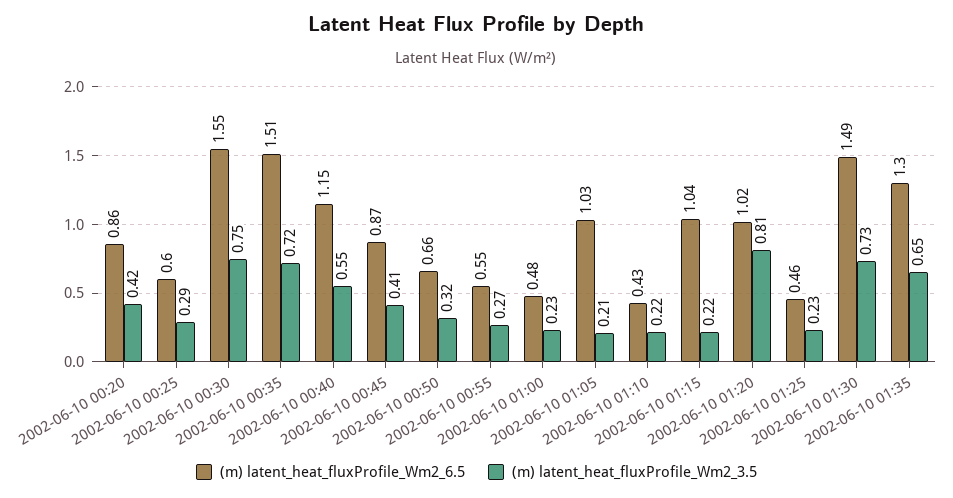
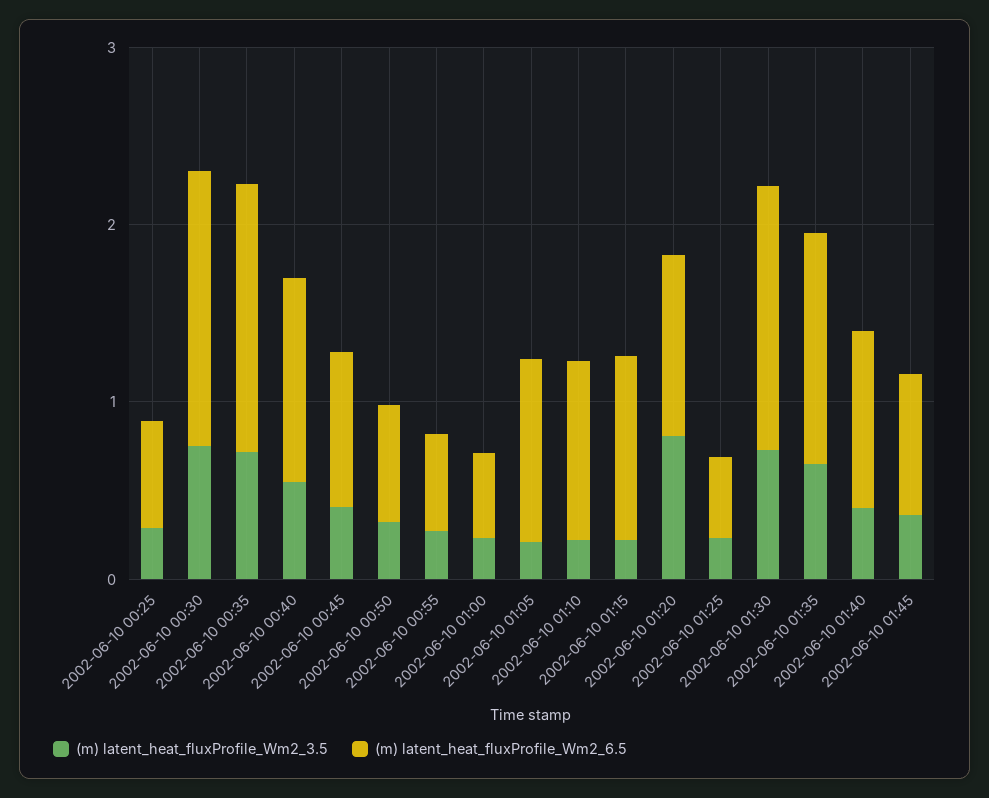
(m) latent_heat_fluxProfile_Wm2_6.5, 2002-06-10 00:20: 0.86 -> none
(m) latent_heat_fluxProfile_Wm2_3.5, 2002-06-10 00:20: 0.42 -> none
(m) latent_heat_fluxProfile_Wm2_6.5, 2002-06-10 01:10: 0.43 -> 1
(m) latent_heat_fluxProfile_Wm2_3.5, 2002-06-10 01:40: none -> 0.4
(m) latent_heat_fluxProfile_Wm2_6.5, 2002-06-10 01:40: none -> 1
(m) latent_heat_fluxProfile_Wm2_3.5, 2002-06-10 01:45: none -> 0.4
(m) latent_heat_fluxProfile_Wm2_6.5, 2002-06-10 01:45: none -> 0.8

